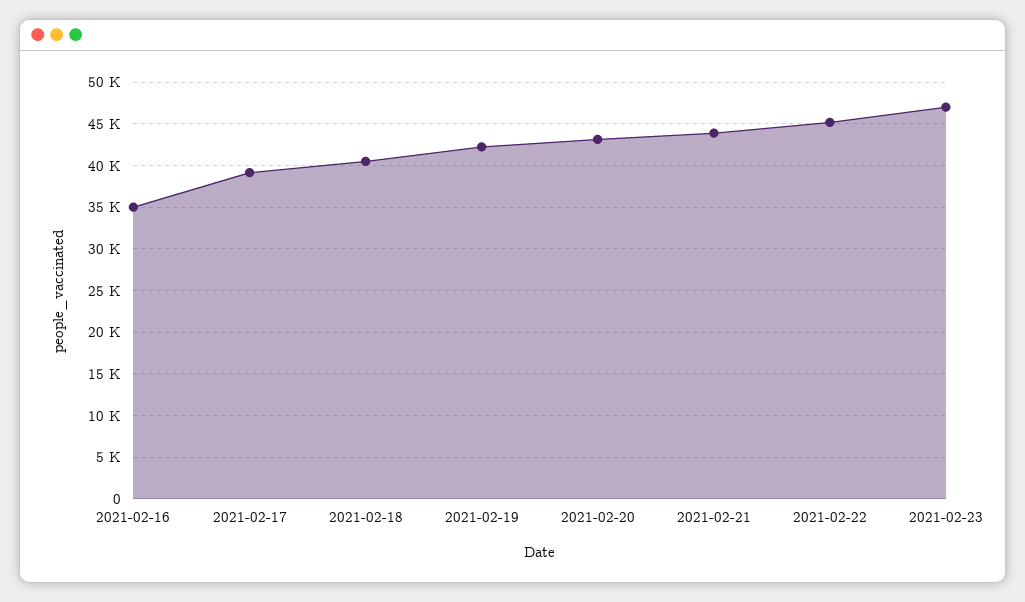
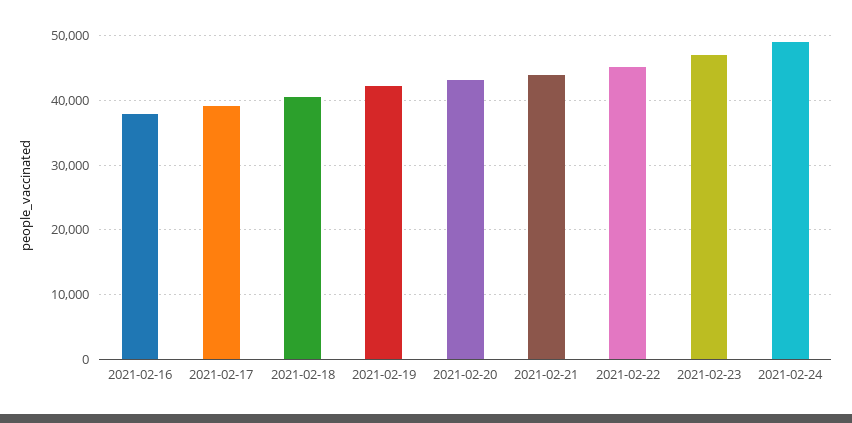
2021-02-16: 35000 -> 38000
2021-02-24: none -> 49000

